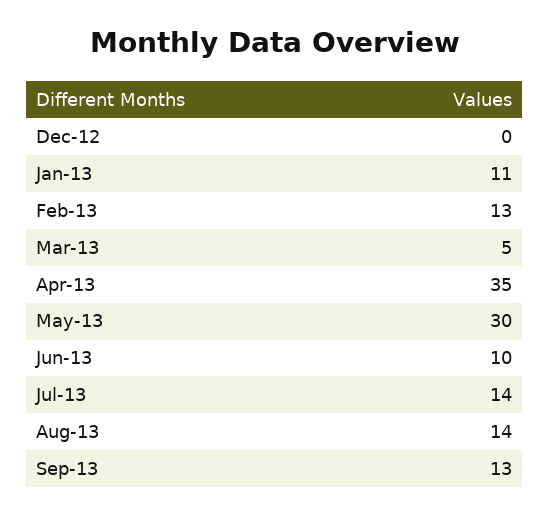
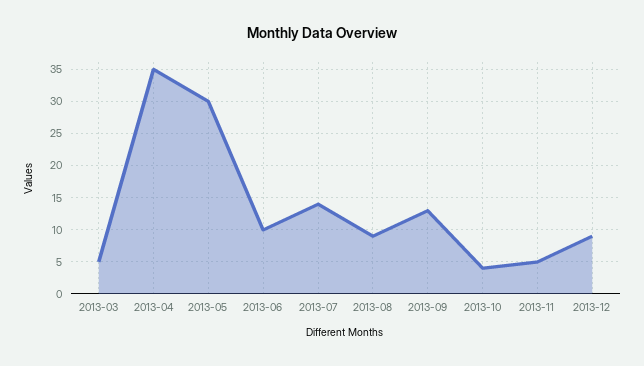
Dec-12: 0 -> none
Jan-13: 11 -> none
Feb-13: 13 -> none
Aug-13: 14 -> 9
2013-10: none -> 4
2013-11: none -> 5
2013-12: none -> 9

